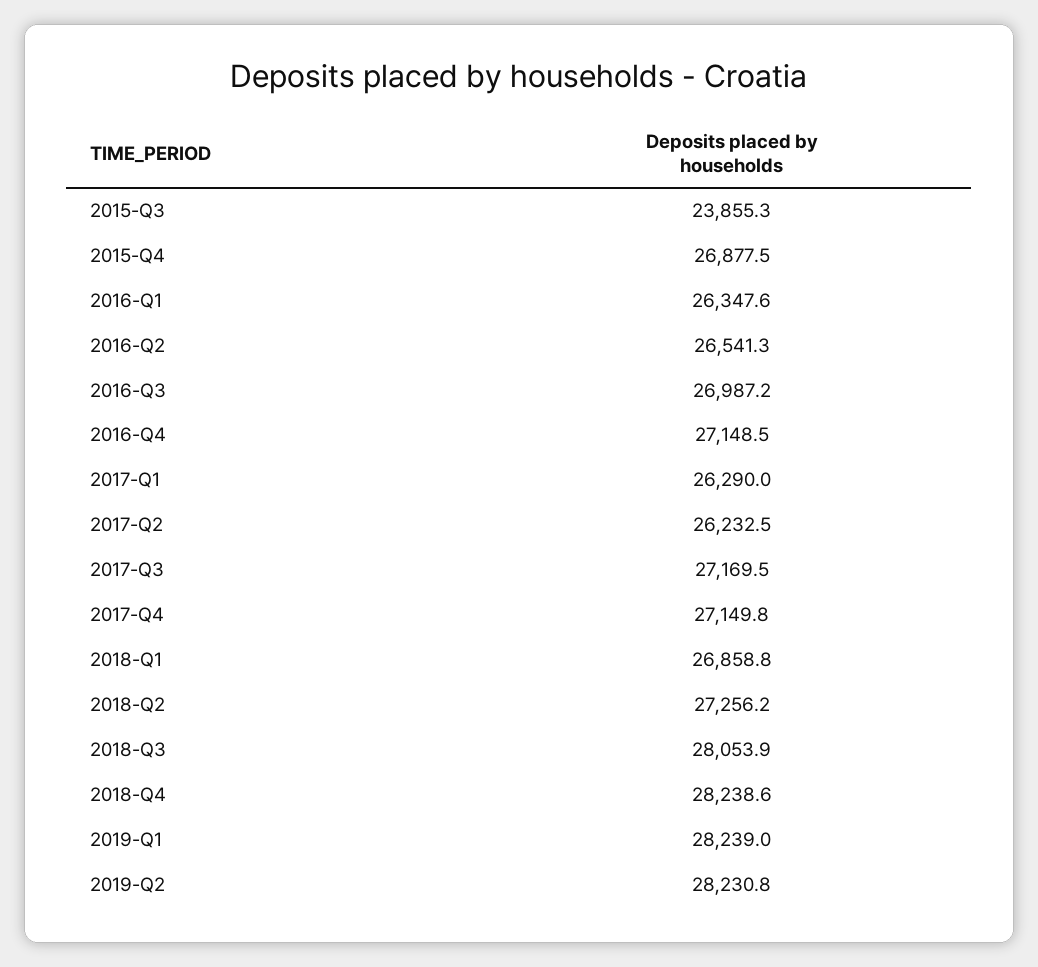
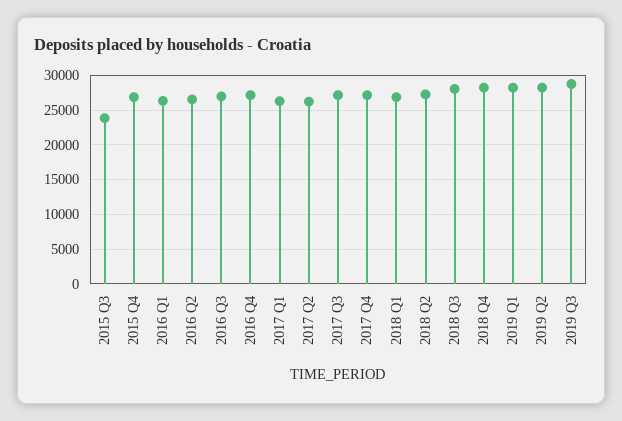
2019 Q3: none -> 29000

